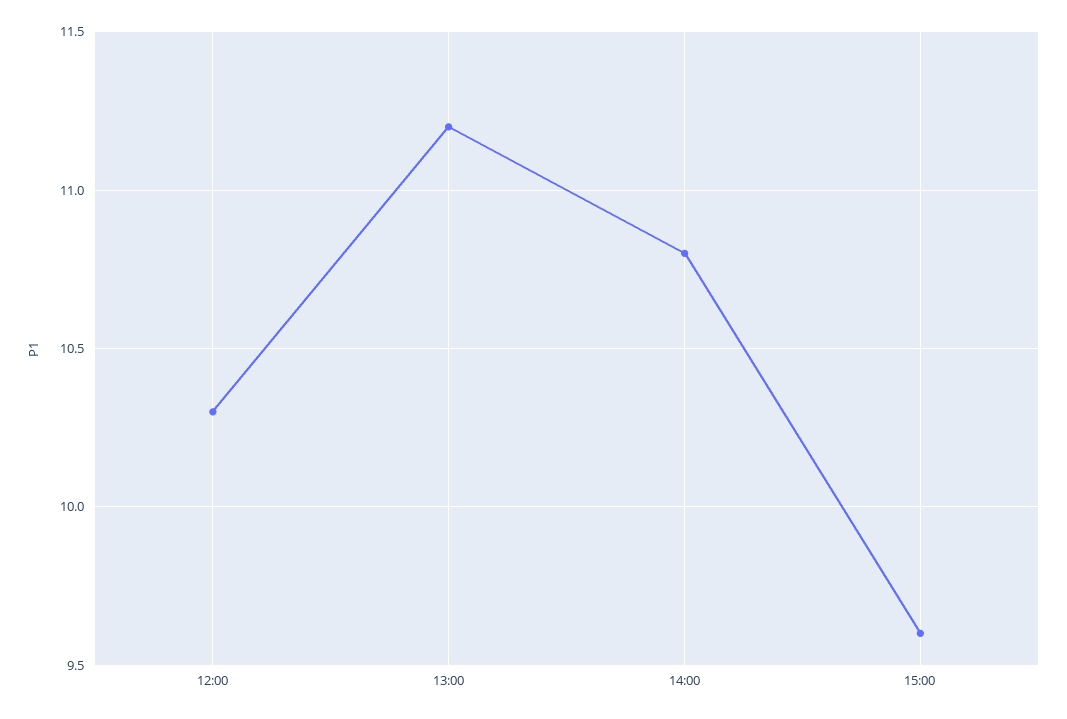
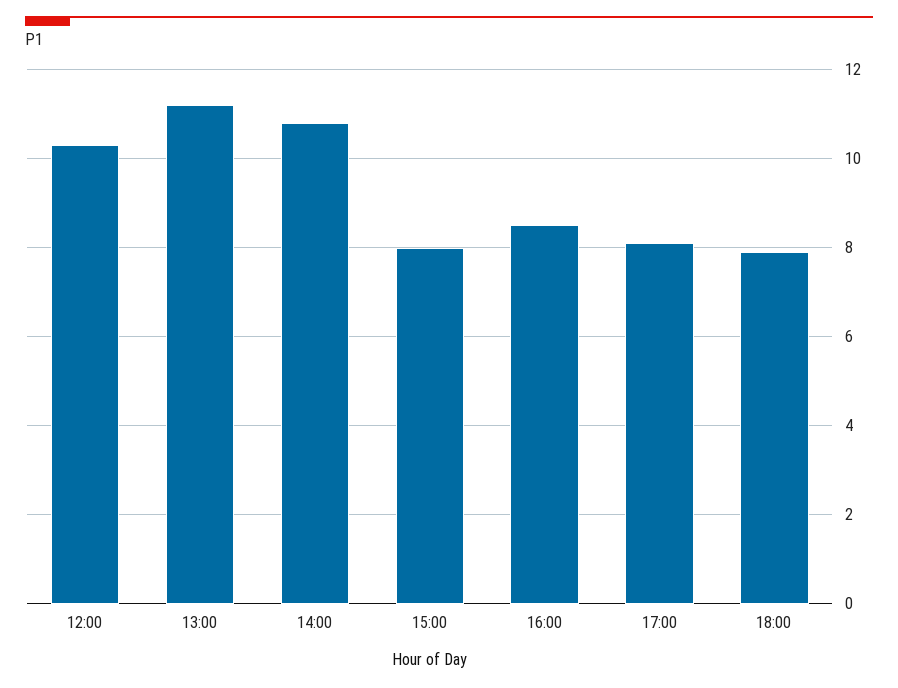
15:00: 9.6 -> 8
16:00: none -> 8.5
17:00: none -> 8
18:00: none -> 8

